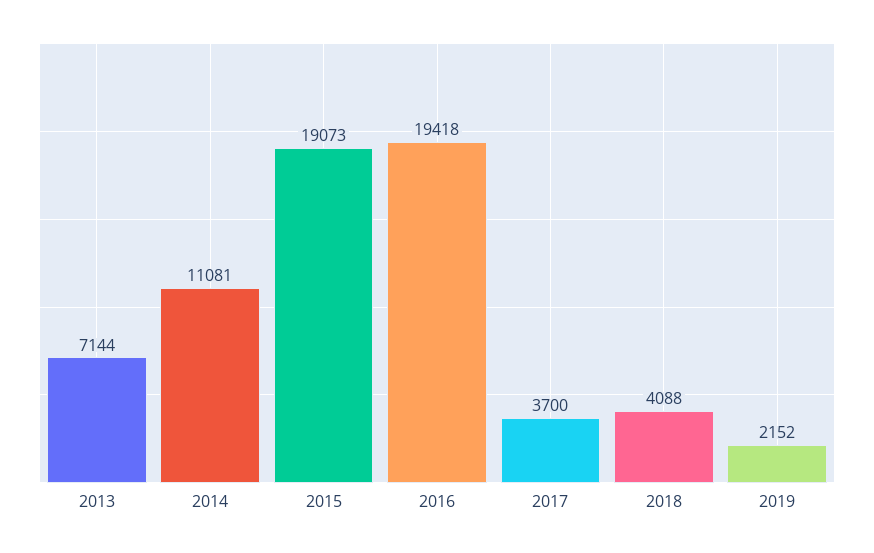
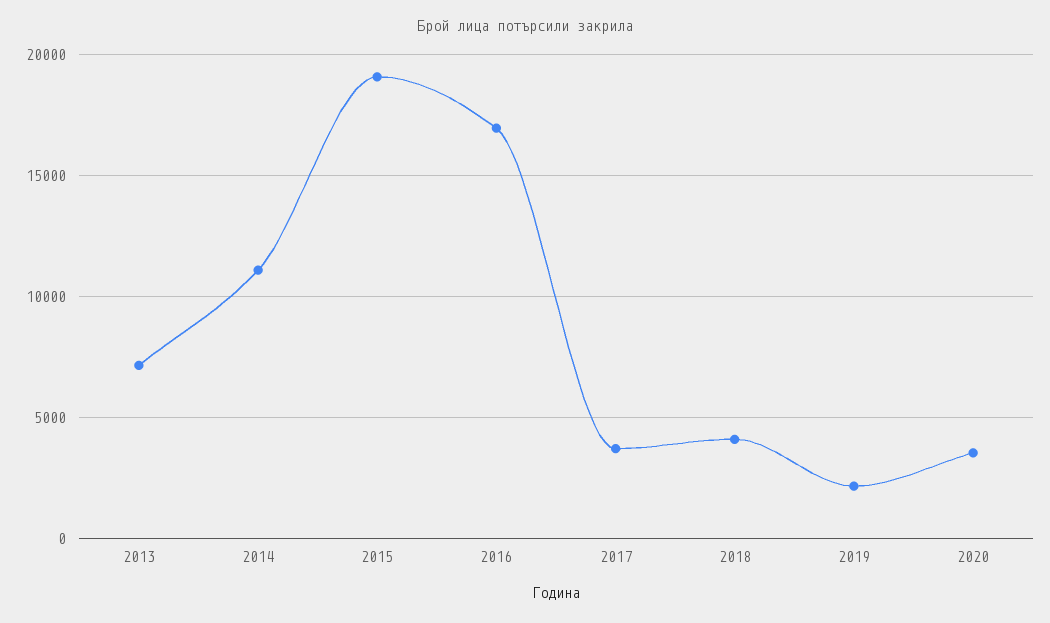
2016: 19418 -> 17000
2020: none -> 3500

